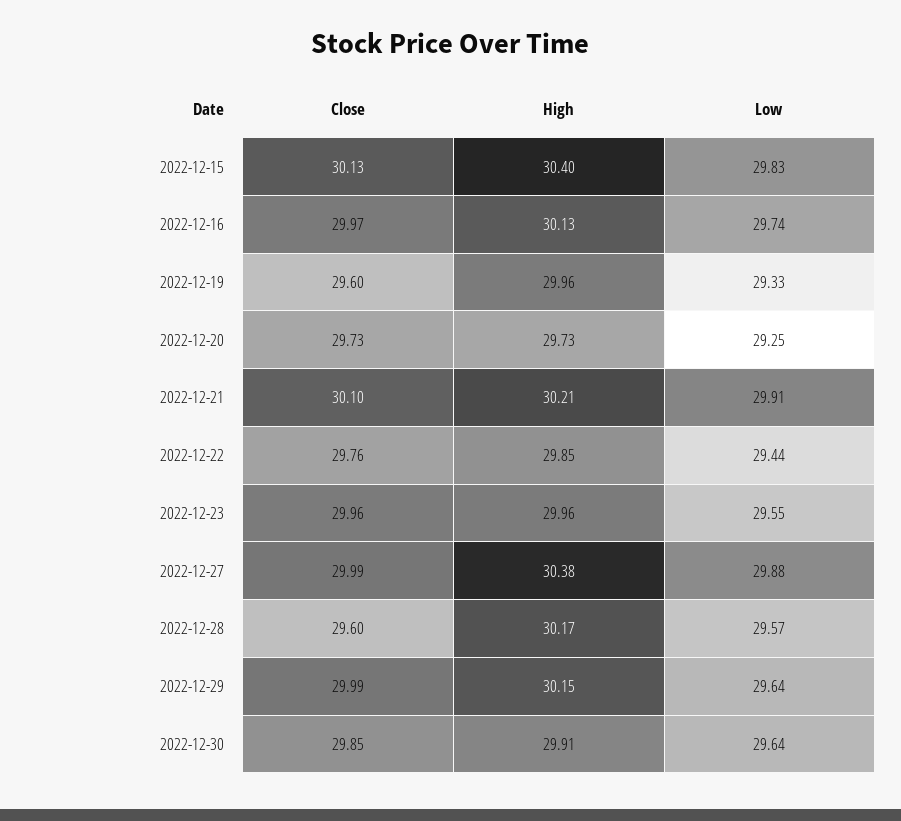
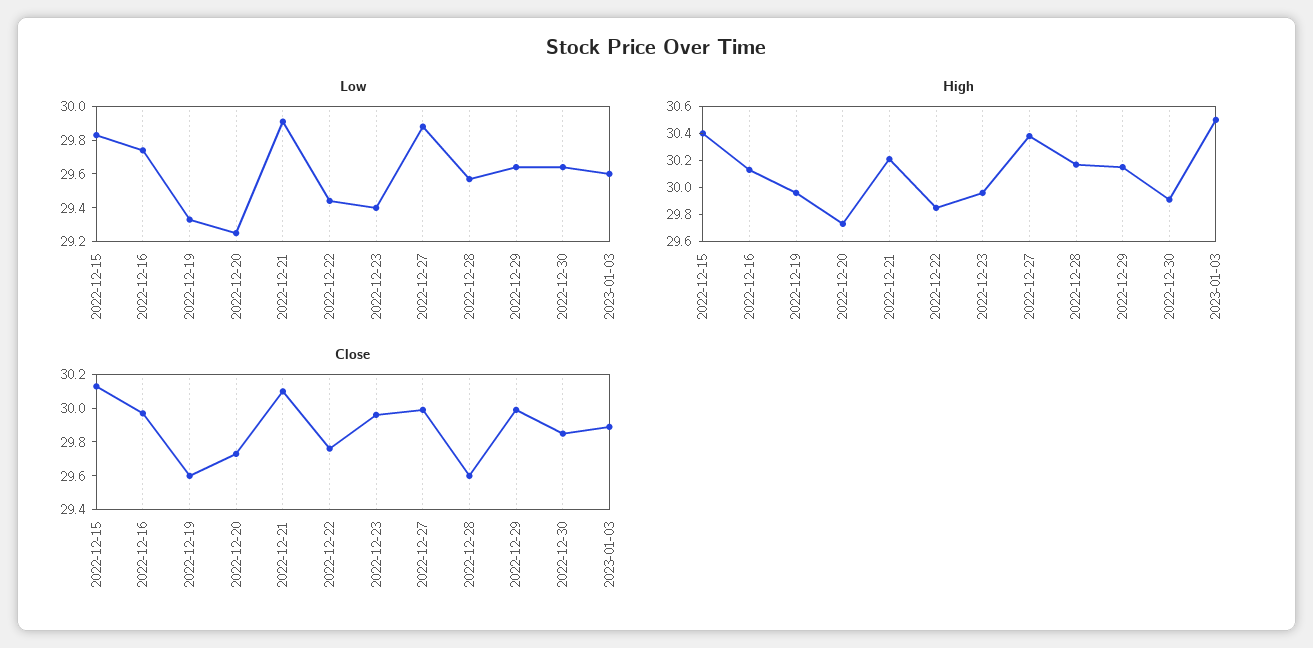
Low, 2022-12-23: 29.55 -> 29.4
Low, 2023-01-03: none -> 29.6
High, 2023-01-03: none -> 30.5
Close, 2023-01-03: none -> 29.9

